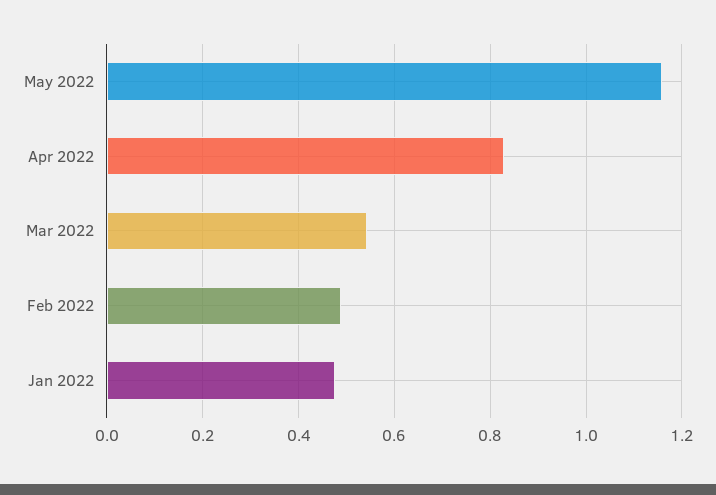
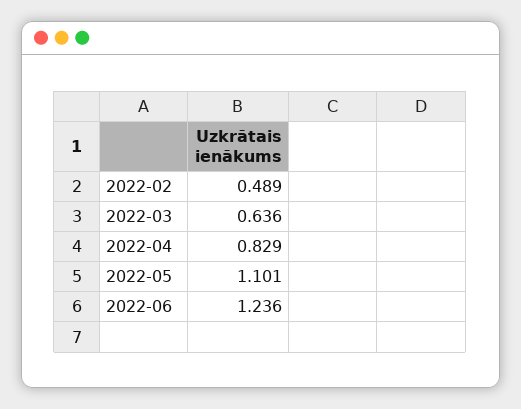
May 2022: 1.16 -> 1.101
Mar 2022: 0.54 -> 0.636
Jan 2022: 0.48 -> none
2022-06: none -> 1.236

